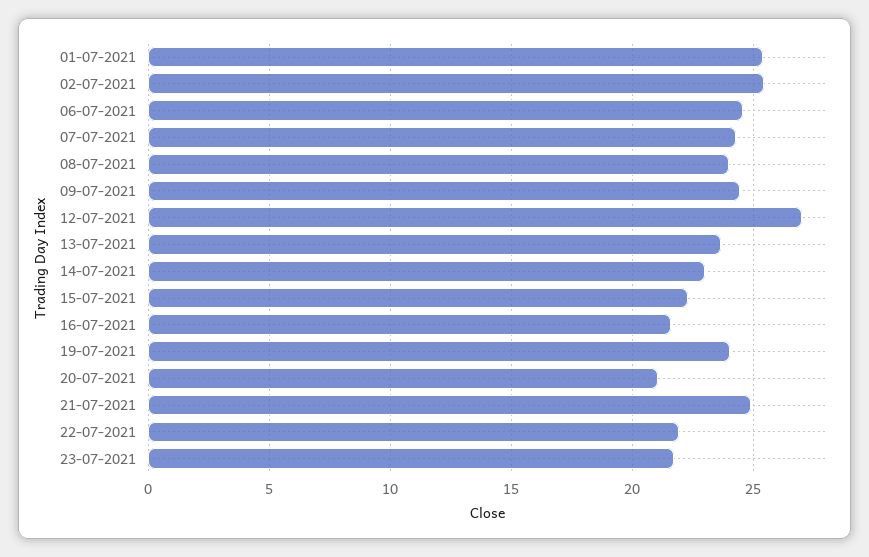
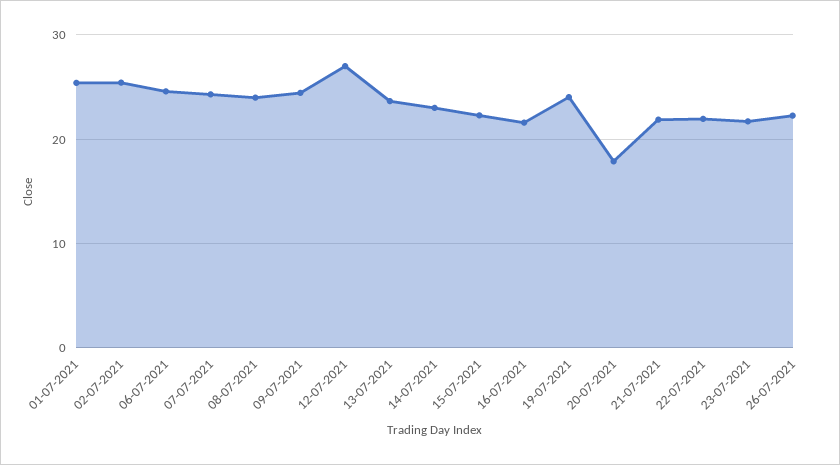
20-07-2021: 21 -> 18
21-07-2021: 25 -> 22
26-07-2021: none -> 22

